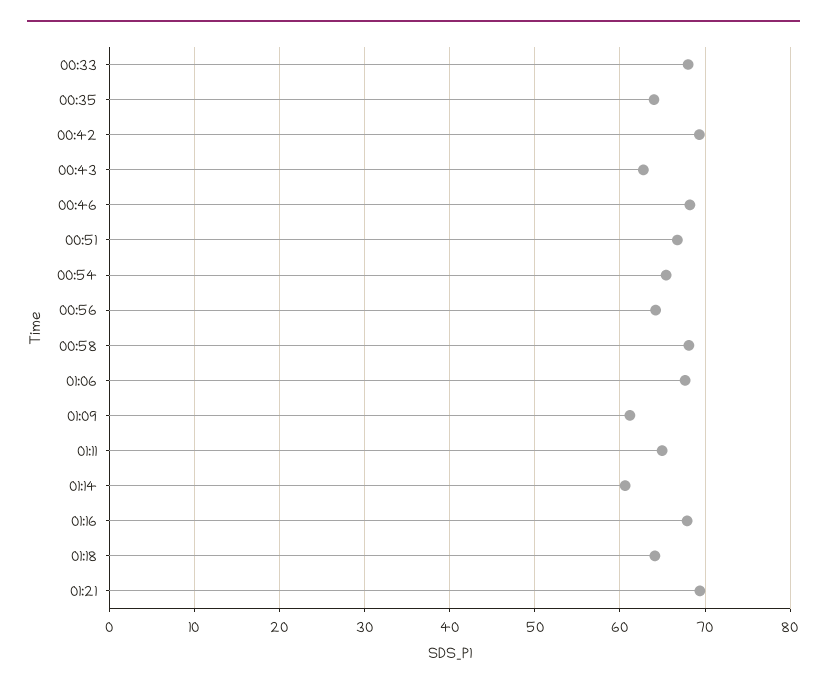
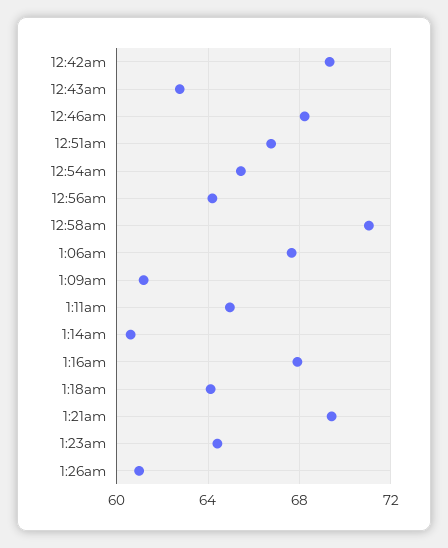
00:33: 68 -> none
00:35: 64 -> none
00:58: 68 -> 71
1:23am: none -> 64.5
1:26am: none -> 61

